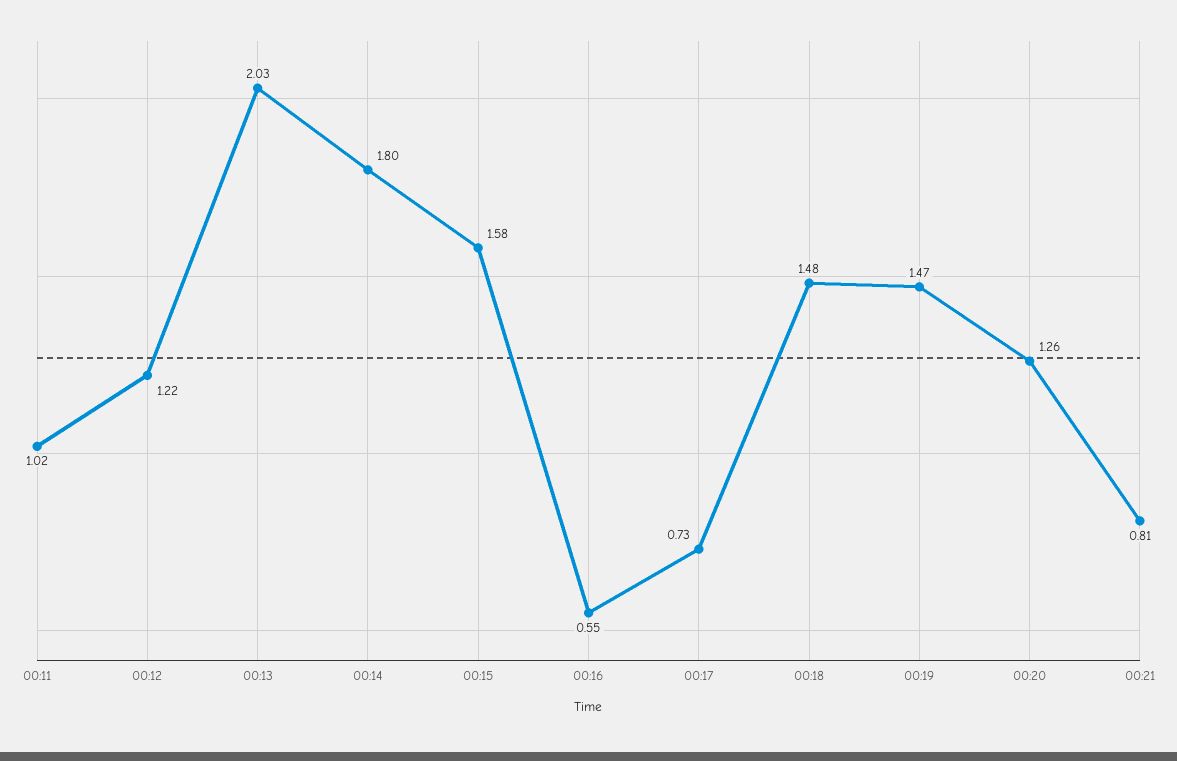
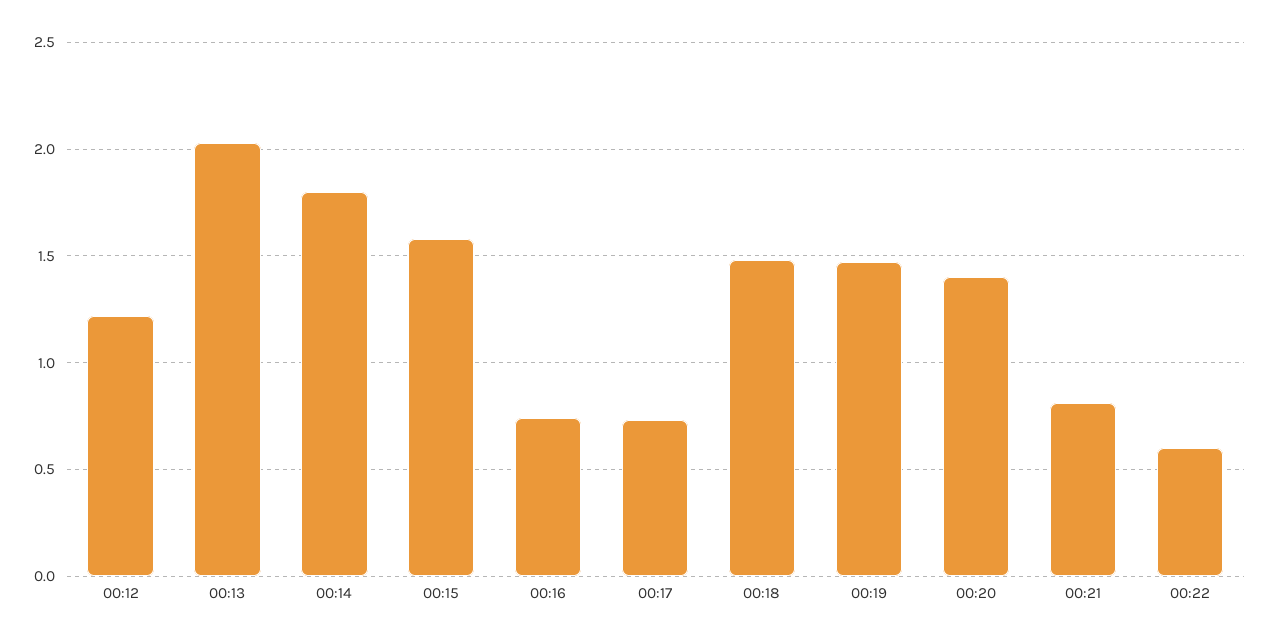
00:11: 1.02 -> none
00:16: 0.55 -> 0.75
00:20: 1.26 -> 1.4
00:22: none -> 0.6

